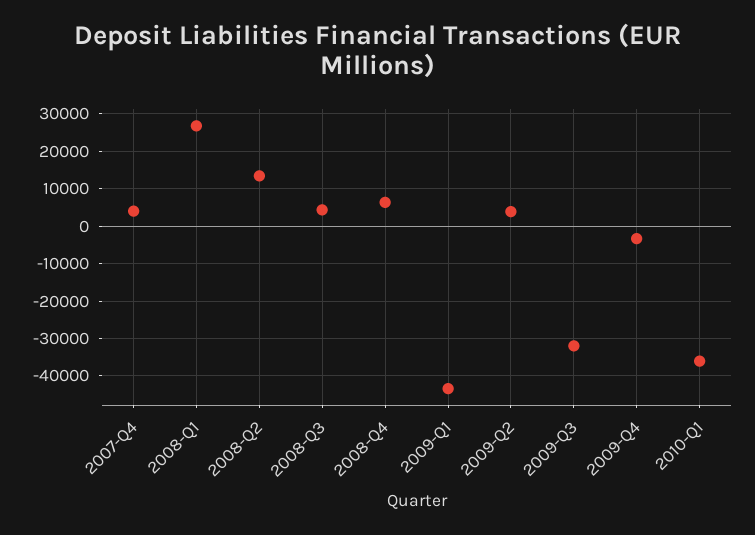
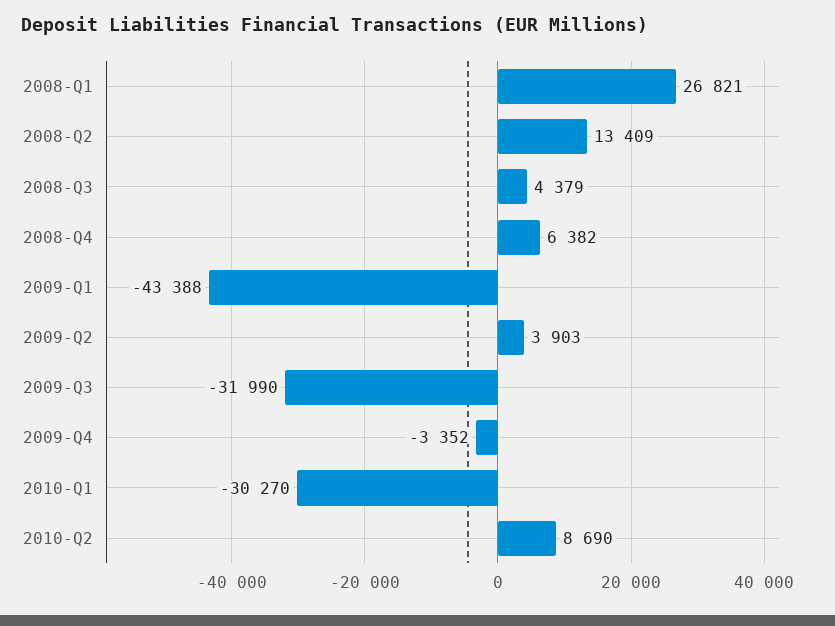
2007-Q4: 4000 -> none
2010-Q1: -36000 -> -30270
2010-Q2: none -> 8690

